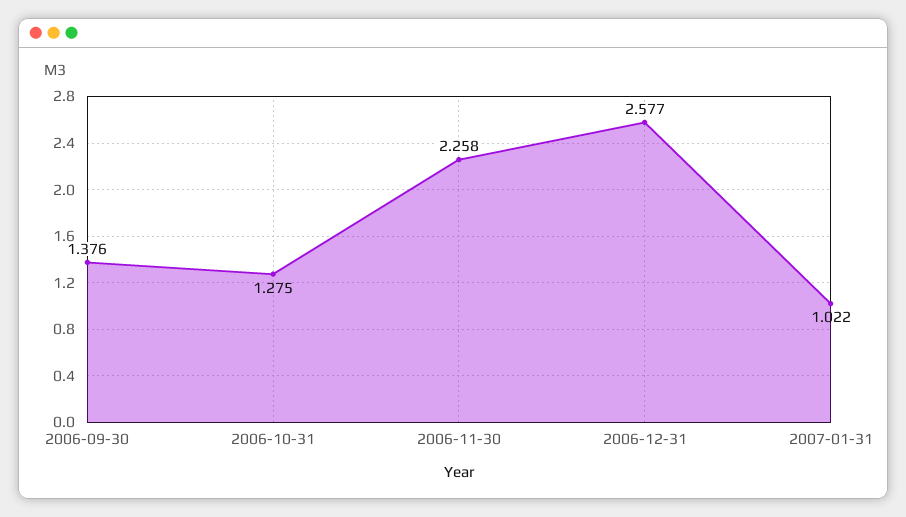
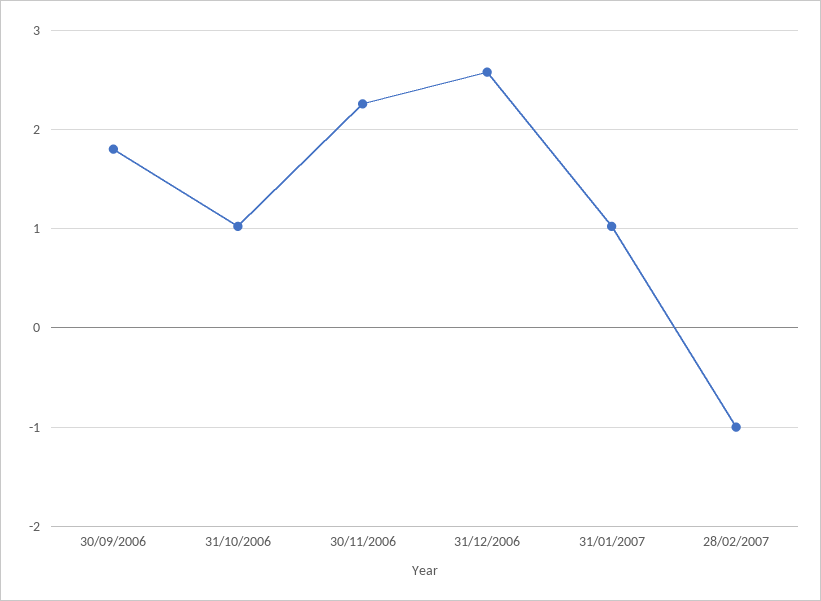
2006-09-30: 1.376 -> 1.8
2006-10-31: 1.275 -> 1
28/02/2007: none -> -1

